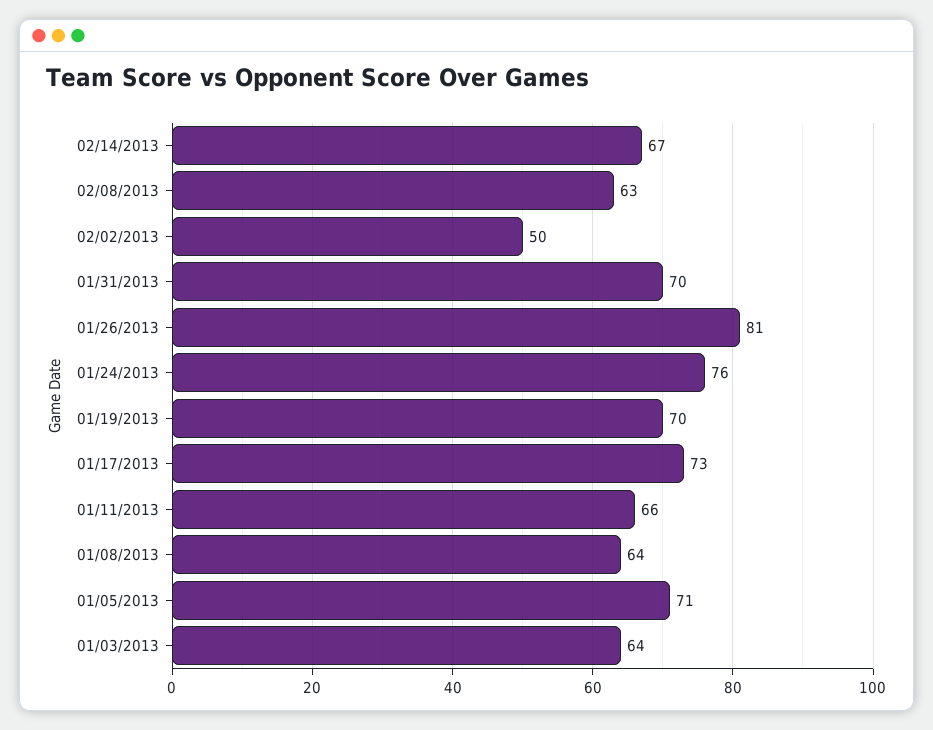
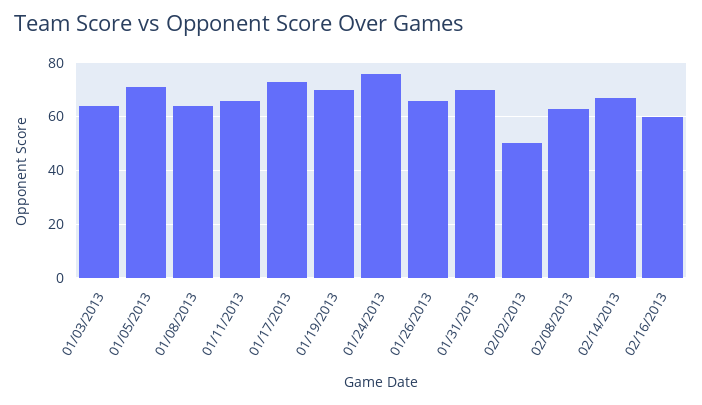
01/26/2013: 81 -> 65
02/16/2013: none -> 60

